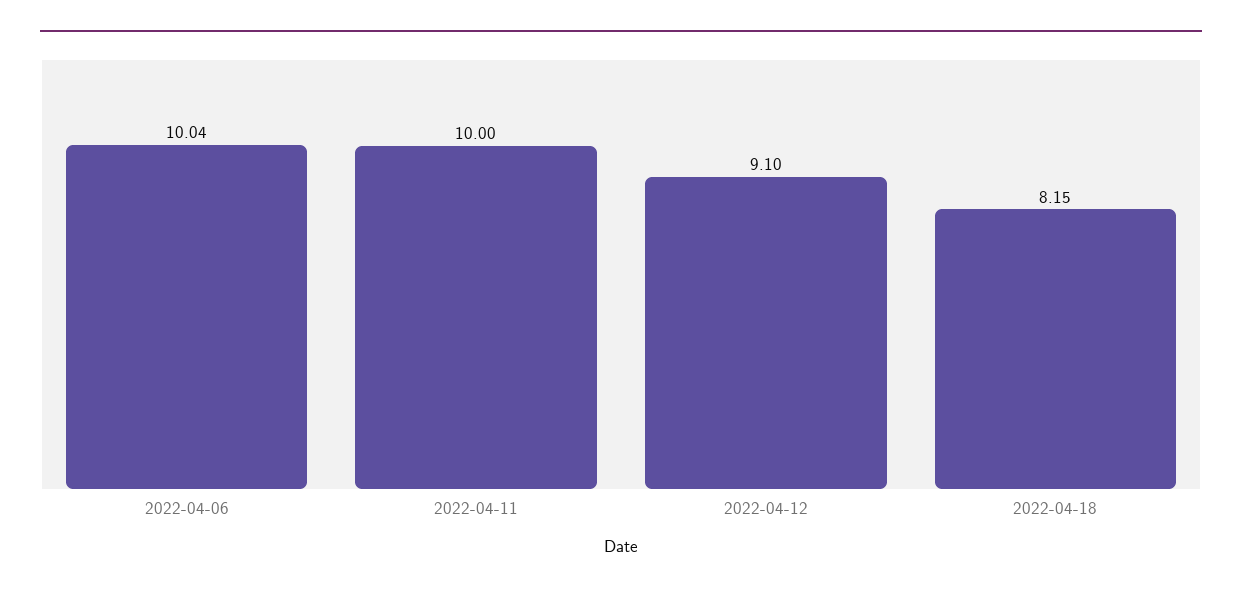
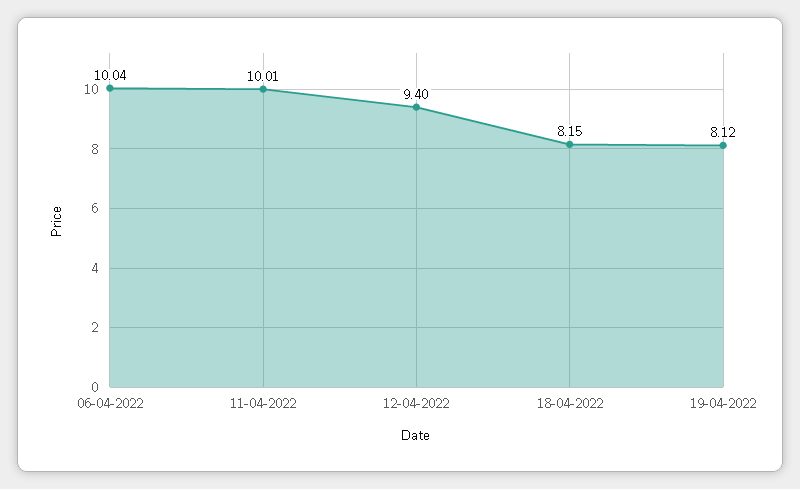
2022-04-11: 10 -> 10.01
2022-04-12: 9.1 -> 9.4
19-04-2022: none -> 8.12

